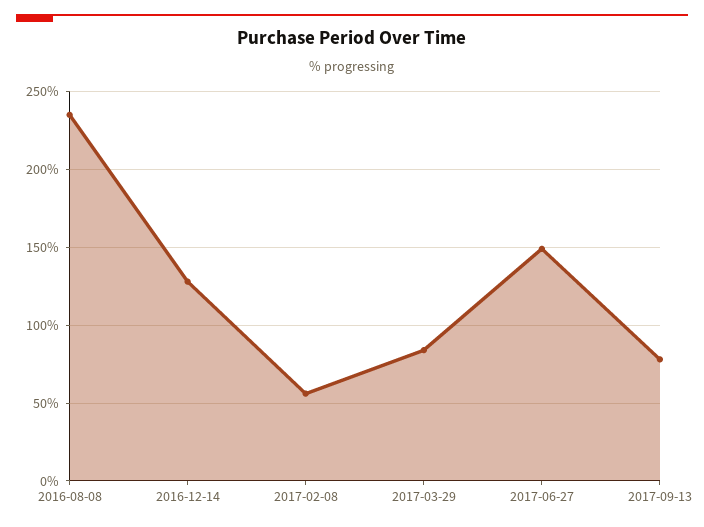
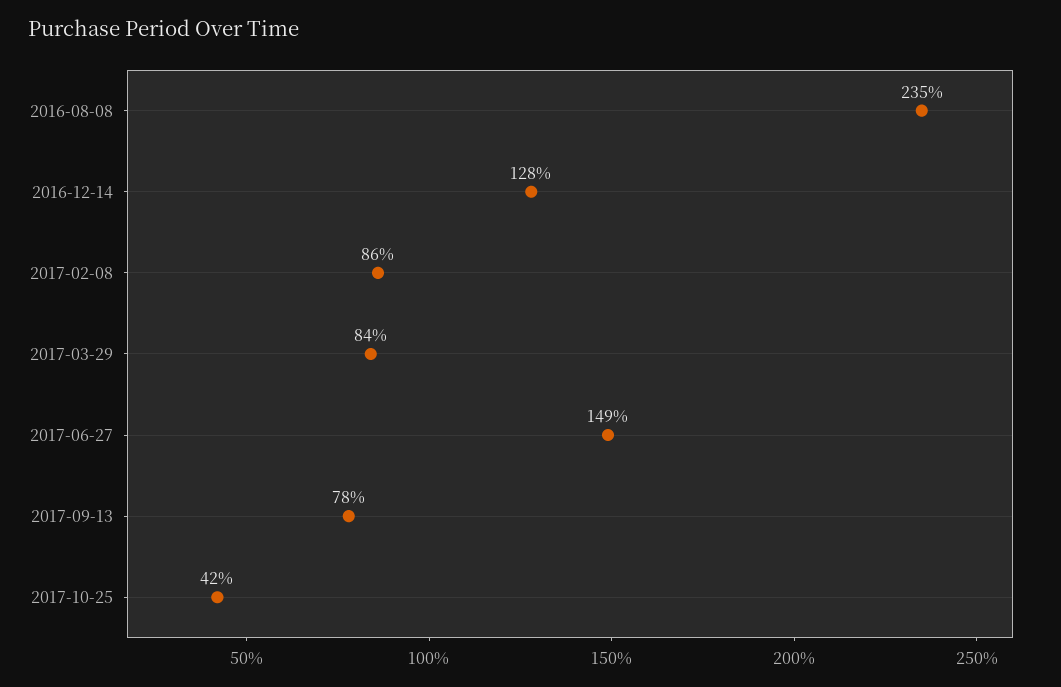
2017-02-08: 55 -> 86
2017-10-25: none -> 42

